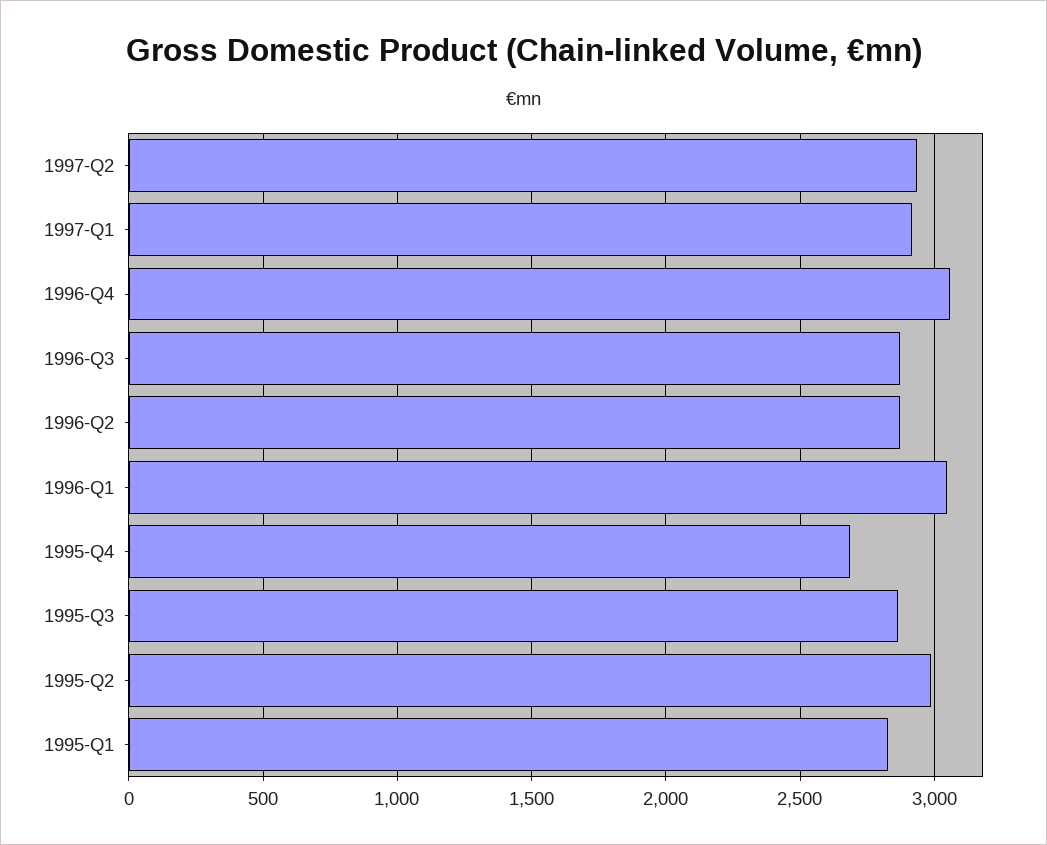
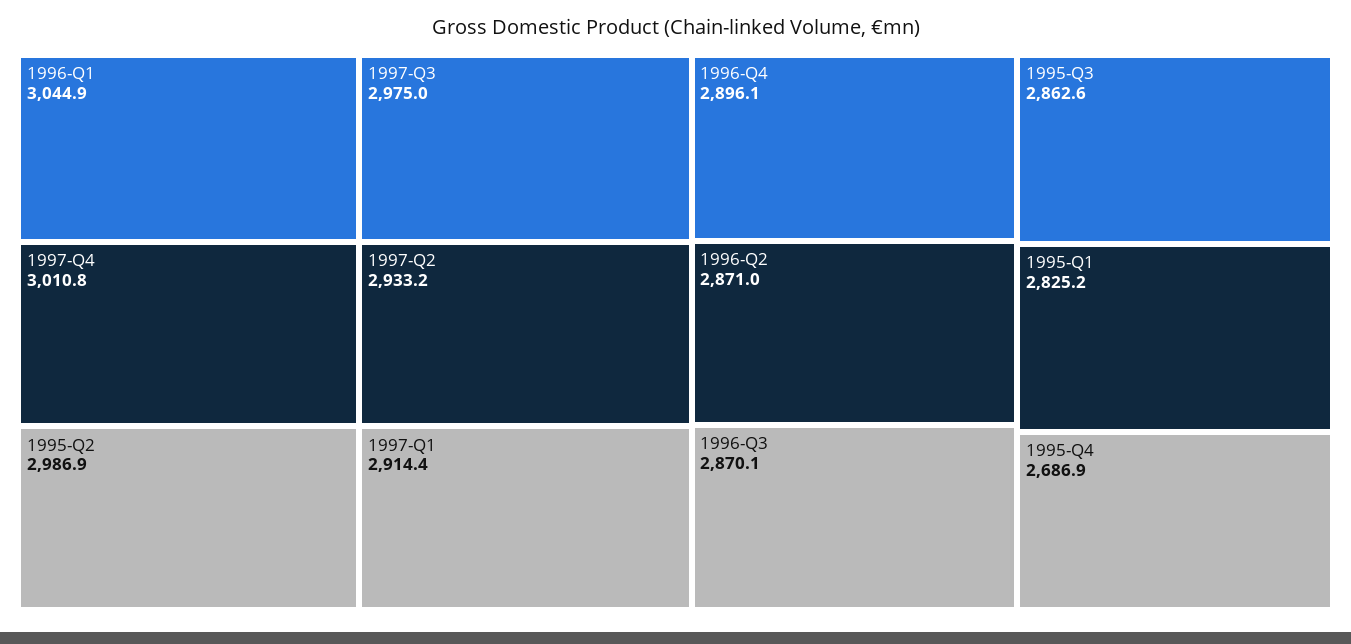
1996-Q4: 3050 -> 2896.1
1997-Q4: none -> 3010.8
1997-Q3: none -> 2975

